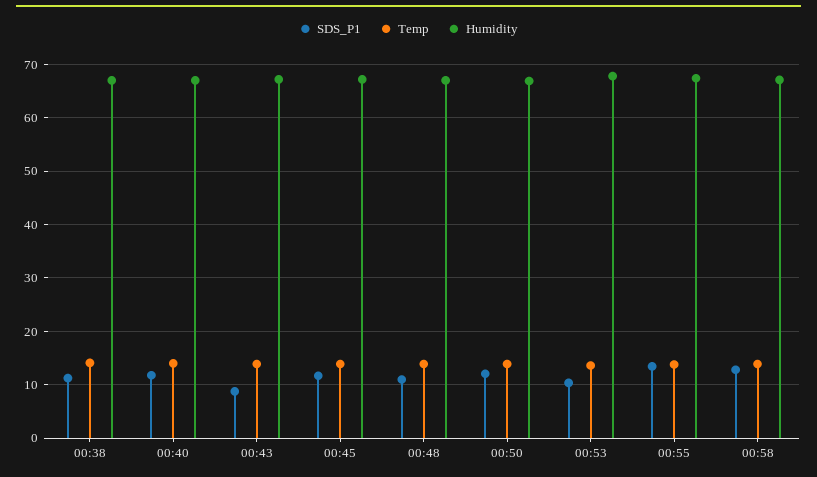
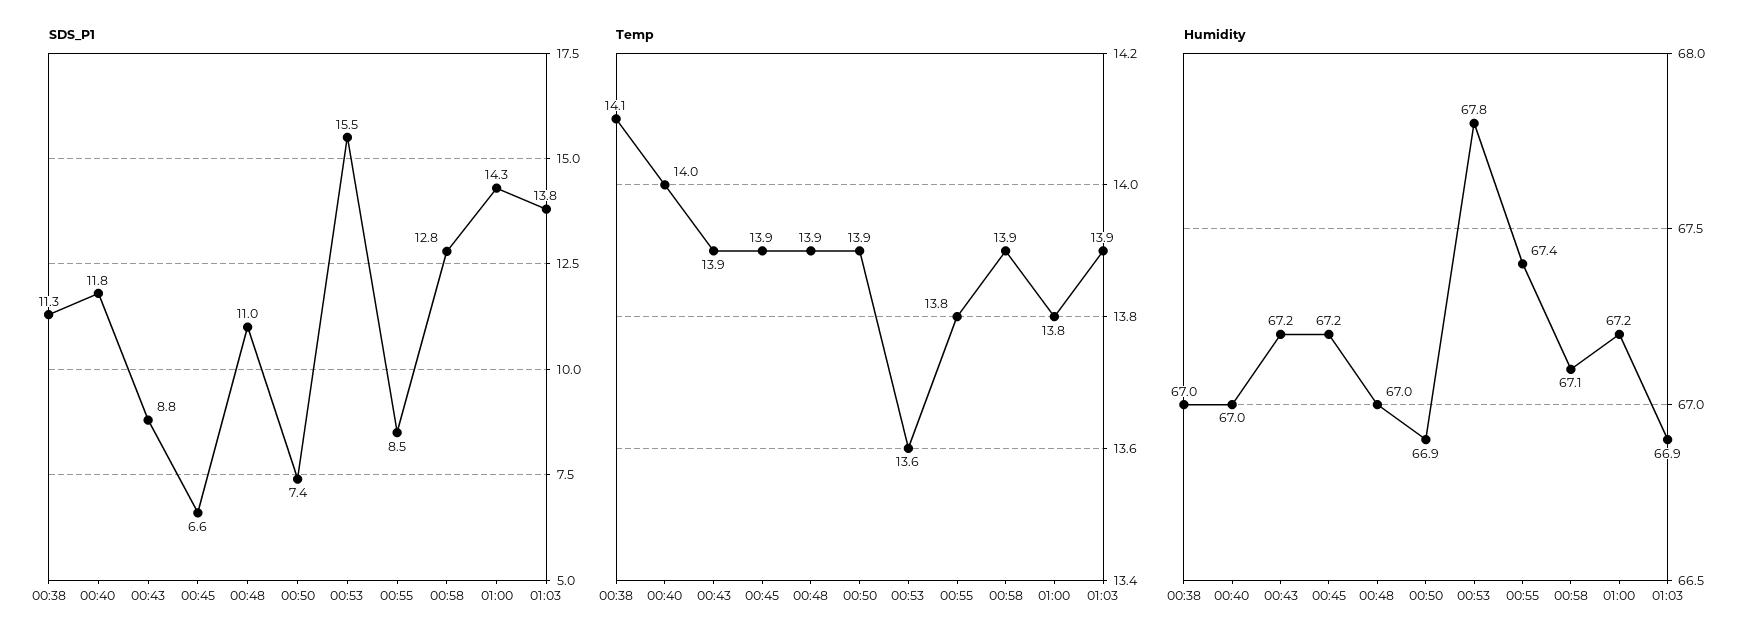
SDS_P1, 00:45: 12 -> 6.6
SDS_P1, 00:50: 12 -> 7.4
SDS_P1, 00:53: 10 -> 15.5
SDS_P1, 00:55: 14 -> 8.5
SDS_P1, 01:00: none -> 14.3
SDS_P1, 01:03: none -> 13.8
Temp, 01:00: none -> 13.8
Temp, 01:03: none -> 13.9
Humidity, 01:00: none -> 67.2
Humidity, 01:03: none -> 66.9

